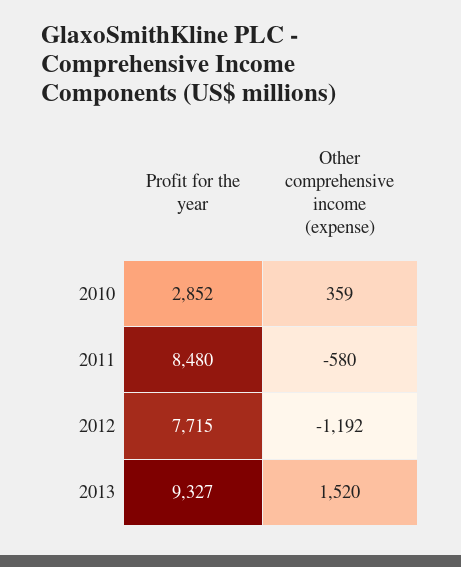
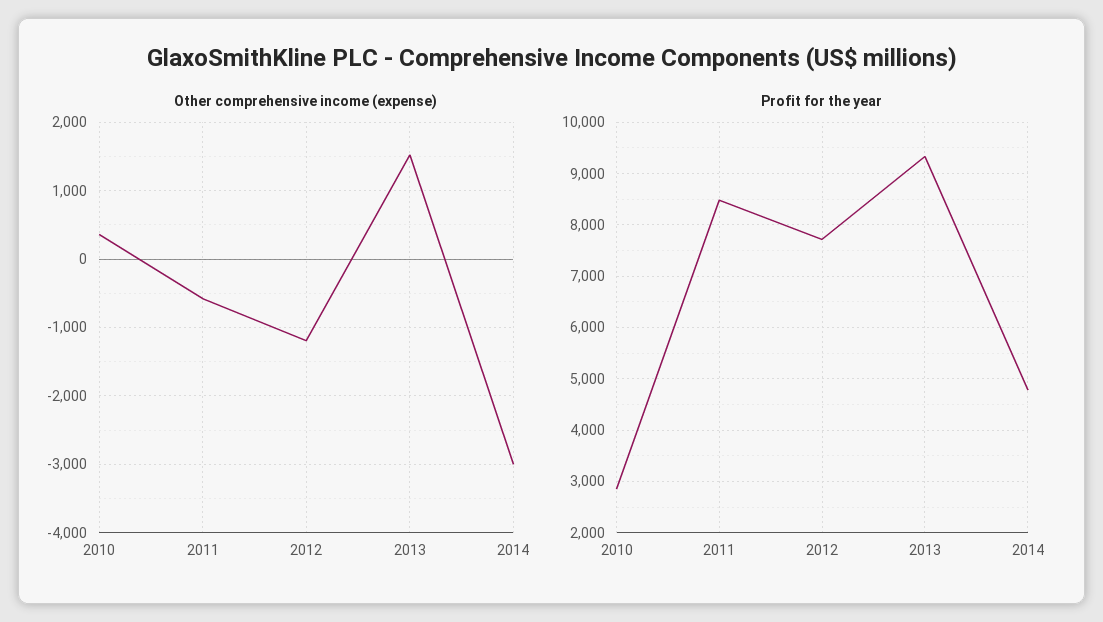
Other comprehensive income (expense), 2014: none -> -3000
Profit for the year, 2014: none -> 4800

